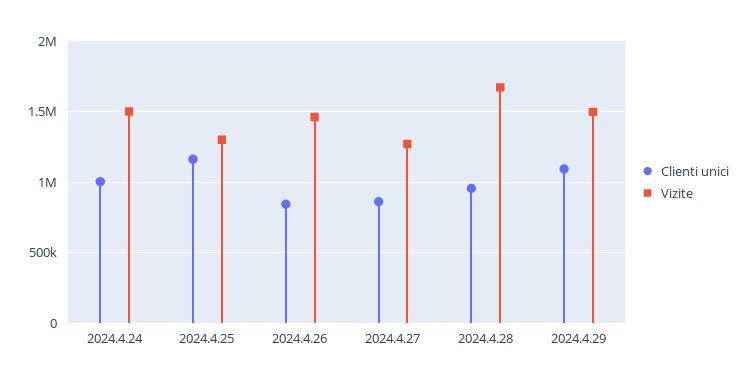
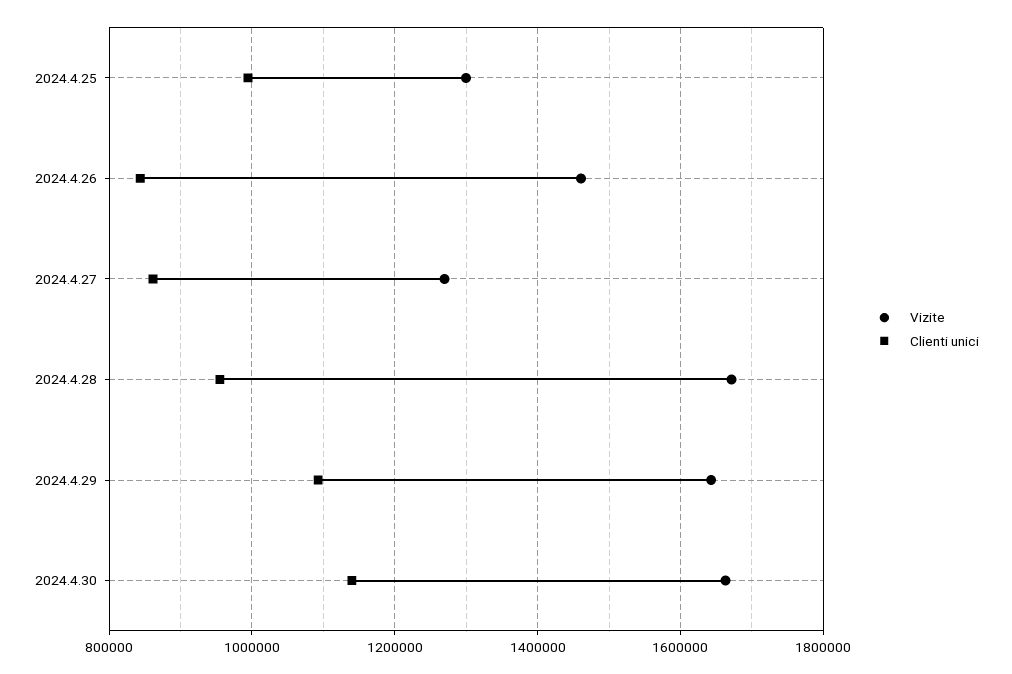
Clienti unici, 2024.4.24: 1000000 -> none
Vizite, 2024.4.24: 1500000 -> none
Clienti unici, 2024.4.25: 1150000 -> 1000000
Vizite, 2024.4.29: 1500000 -> 1640000
Vizite, 2024.4.30: none -> 1660000
Clienti unici, 2024.4.30: none -> 1140000

